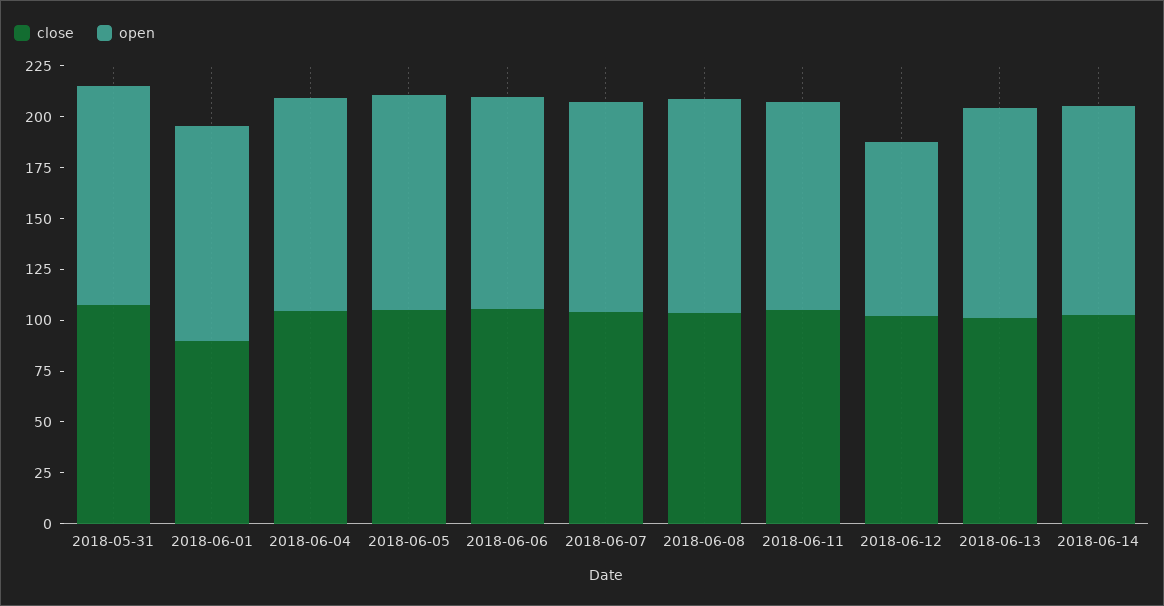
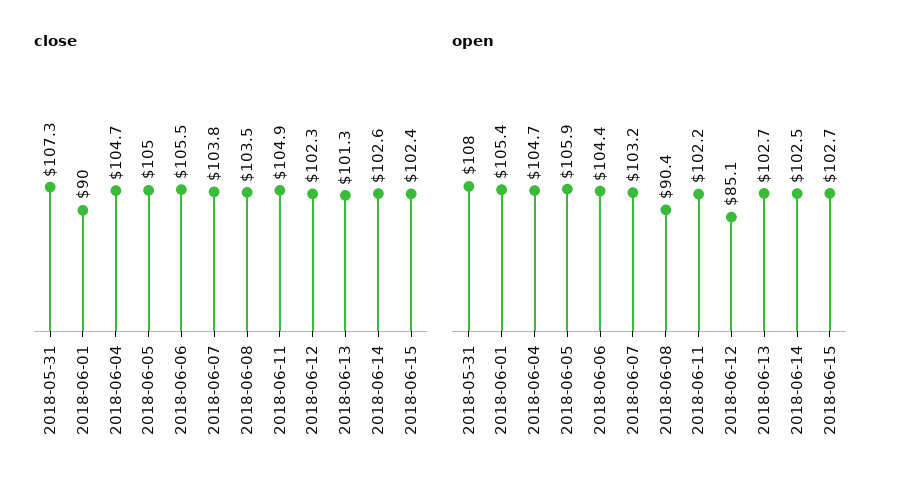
open, 2018-06-08: 105 -> 90.4
close, 2018-06-15: none -> 102.4
open, 2018-06-15: none -> 102.7

